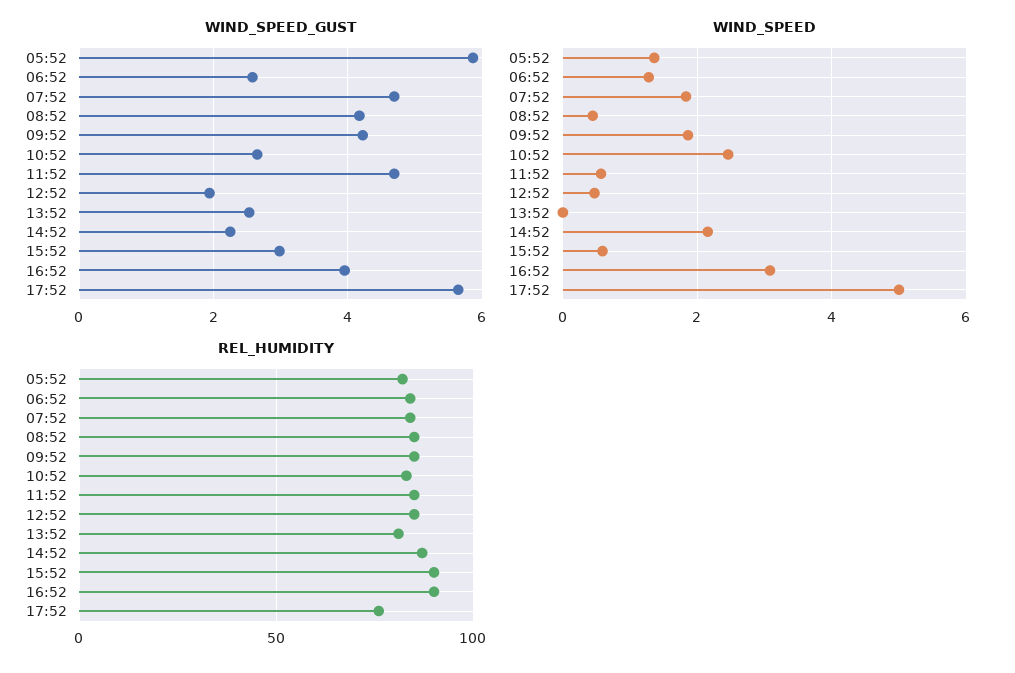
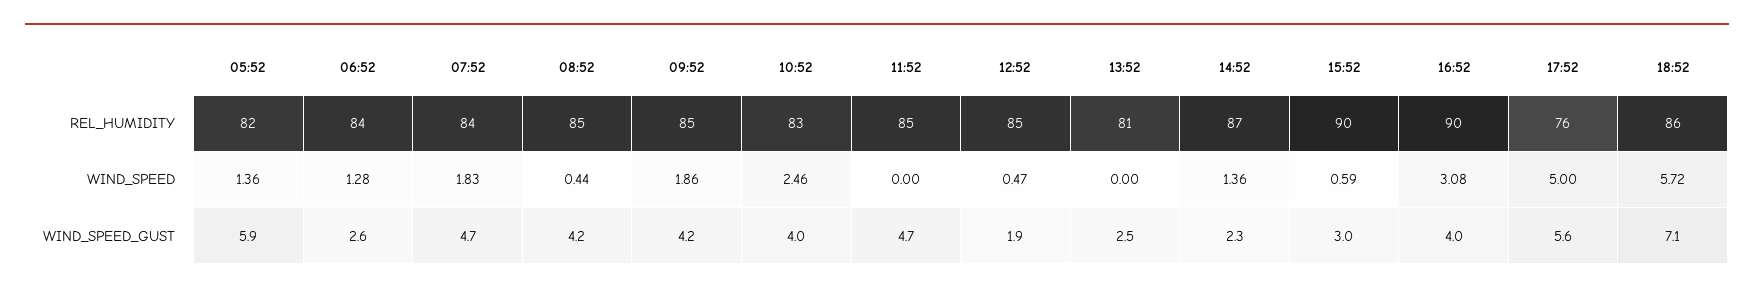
WIND_SPEED_GUST, 10:52: 2.6 -> 4
WIND_SPEED, 11:52: 0.6 -> 0
WIND_SPEED, 14:52: 2.2 -> 1.36
REL_HUMIDITY, 18:52: none -> 86
WIND_SPEED, 18:52: none -> 5.72
WIND_SPEED_GUST, 18:52: none -> 7.1

